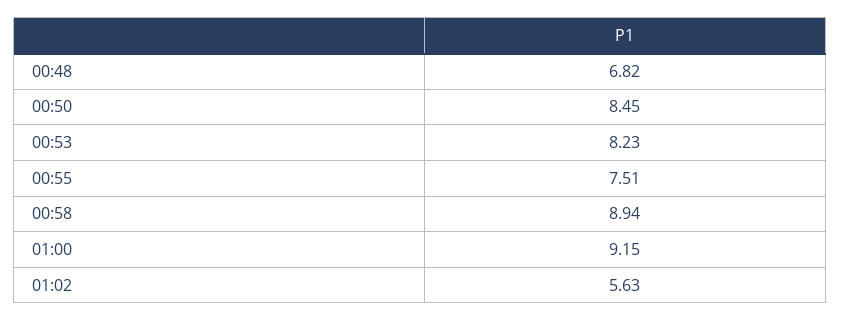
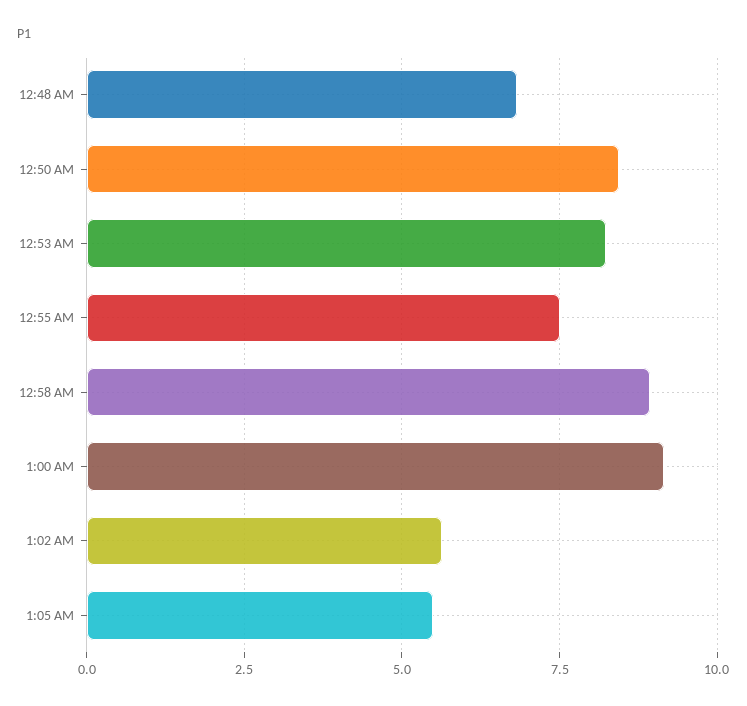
1:05 AM: none -> 5.5

